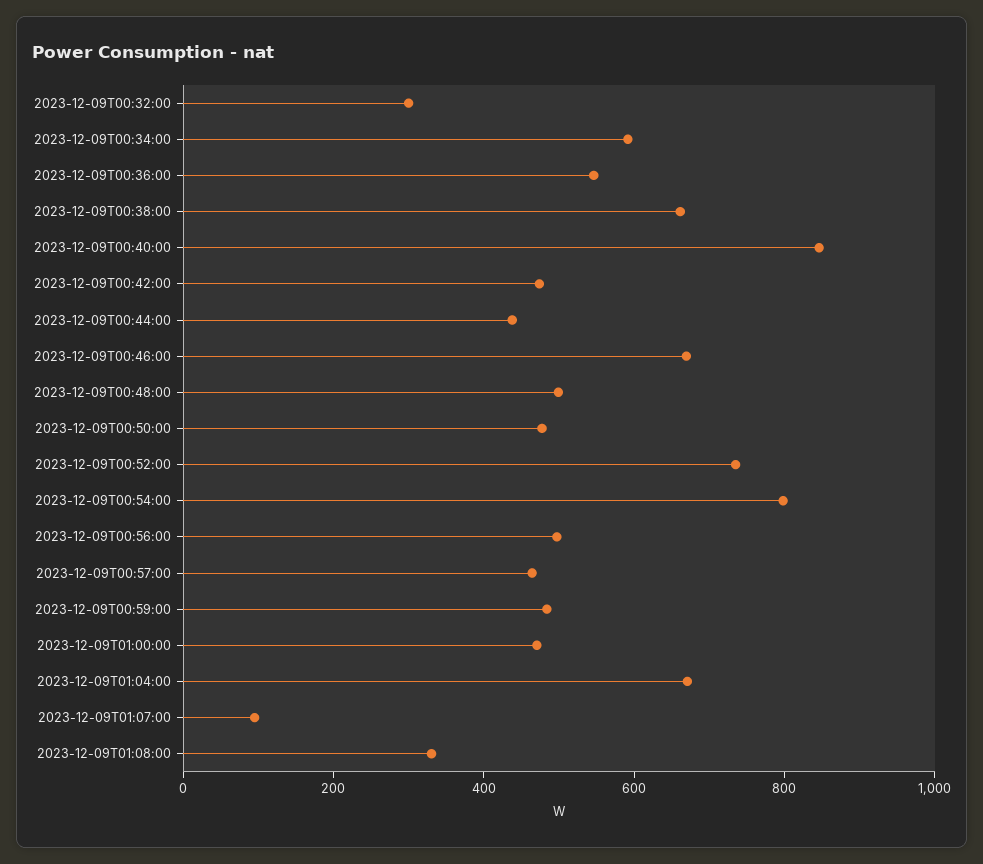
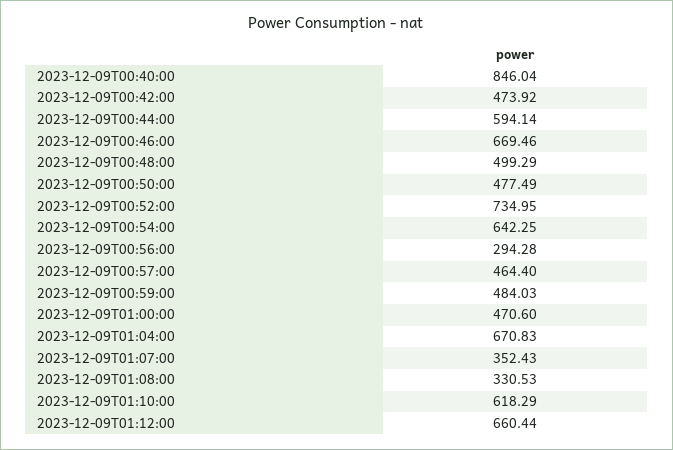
2023-12-09T00:32:00: 300 -> none
2023-12-09T00:34:00: 600 -> none
2023-12-09T00:36:00: 550 -> none
2023-12-09T00:38:00: 650 -> none
2023-12-09T00:44:00: 450 -> 594.14
2023-12-09T00:54:00: 800 -> 642.25
2023-12-09T00:56:00: 500 -> 294.28
2023-12-09T01:07:00: 100 -> 352.43
2023-12-09T01:10:00: none -> 618.29
2023-12-09T01:12:00: none -> 660.44

